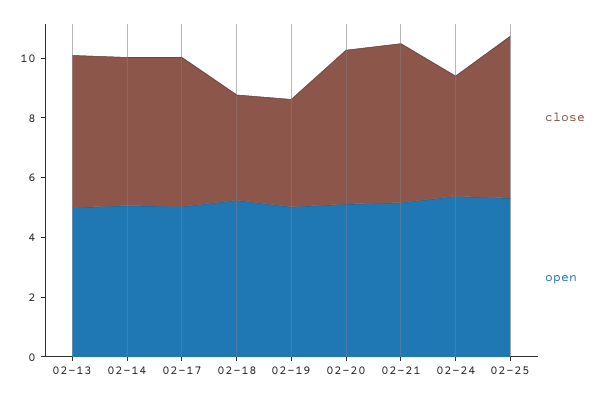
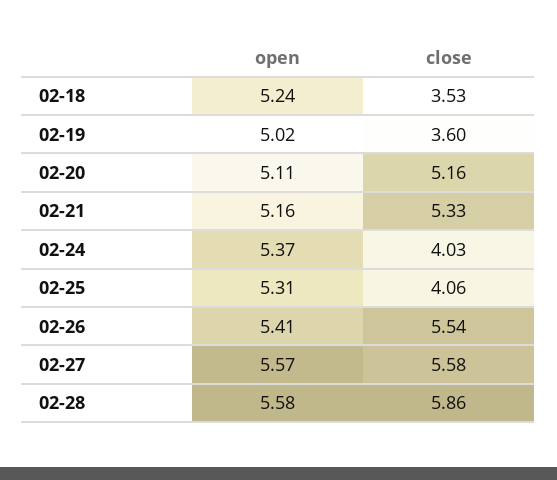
close, 02-13: 5 -> none
open, 02-13: 5 -> none
close, 02-14: 5 -> none
open, 02-14: 5 -> none
close, 02-17: 5 -> none
open, 02-17: 5 -> none
close, 02-25: 5.5 -> 4.06
open, 02-26: none -> 5.41
close, 02-26: none -> 5.54
open, 02-27: none -> 5.57
close, 02-27: none -> 5.58
open, 02-28: none -> 5.58
close, 02-28: none -> 5.86

